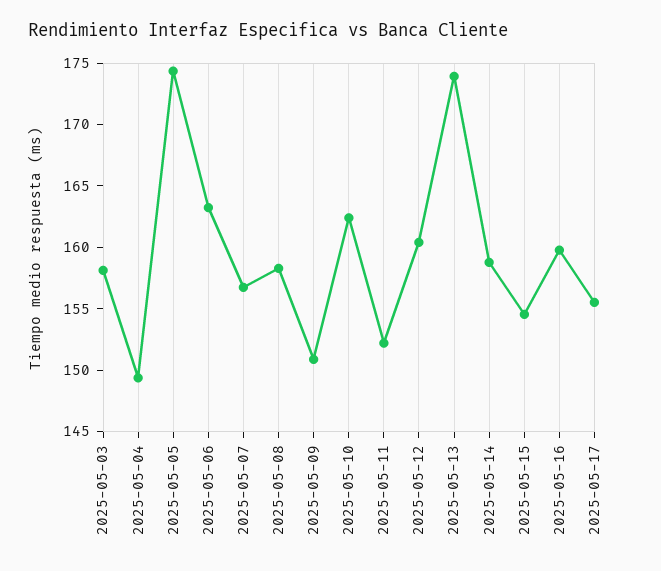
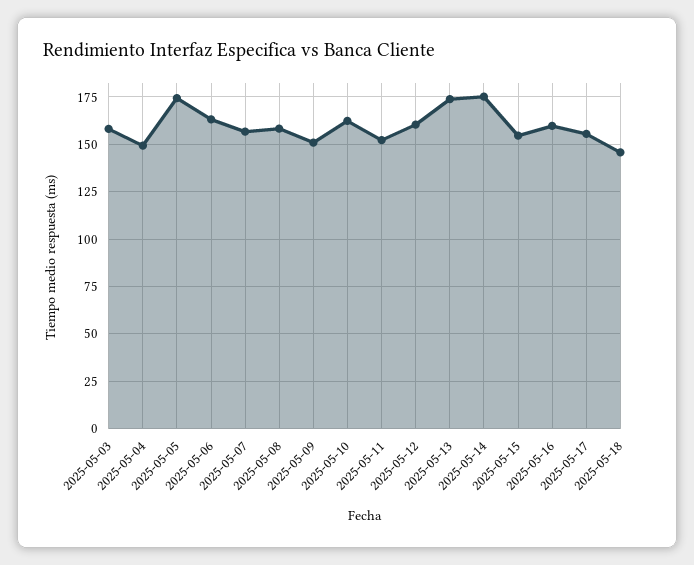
2025-05-14: 159 -> 175
2025-05-18: none -> 145

